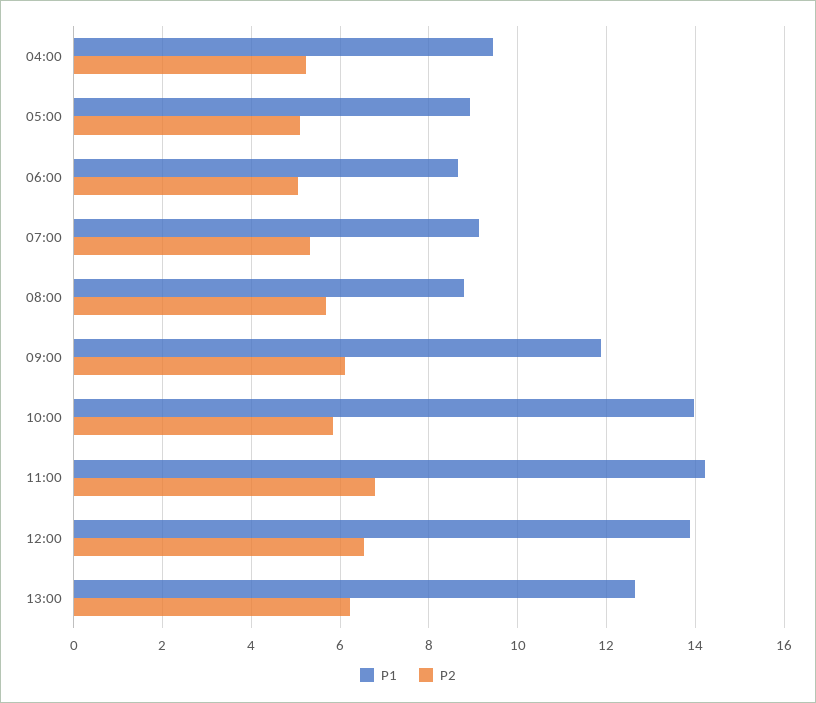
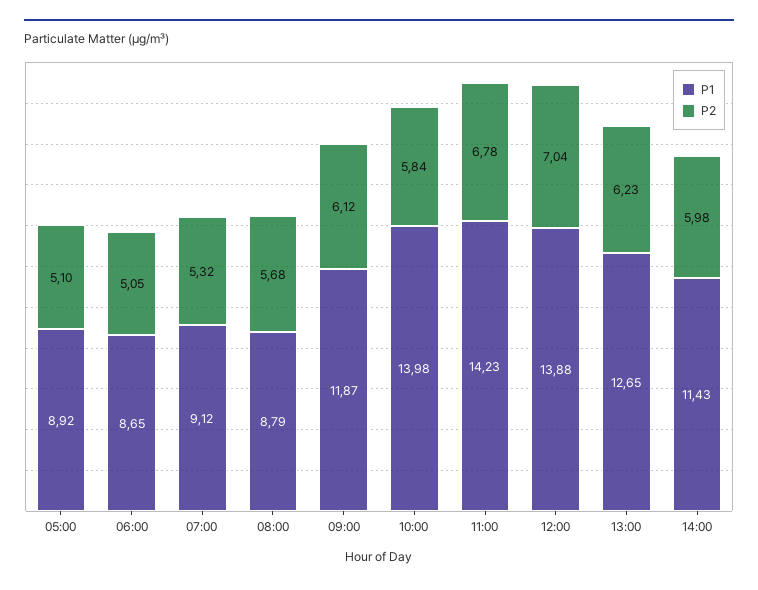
P1, 04:00: 9.4 -> none
P2, 04:00: 5.2 -> none
P2, 12:00: 6.6 -> 7.04
P1, 14:00: none -> 11.43
P2, 14:00: none -> 5.98

